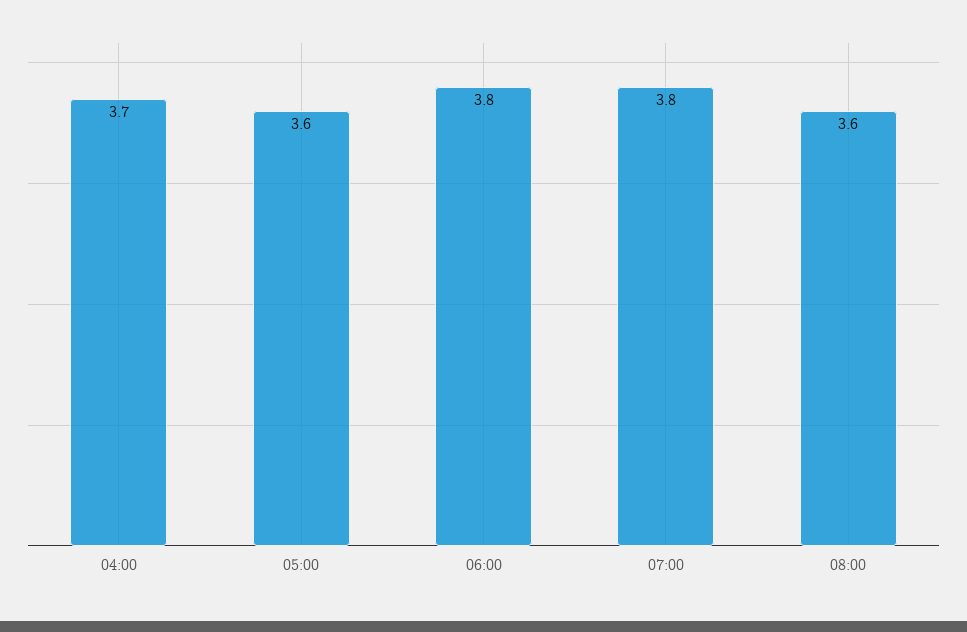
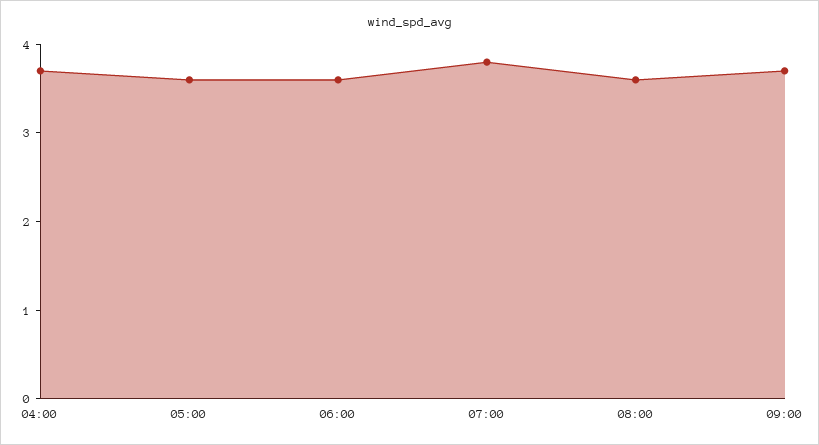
06:00: 3.8 -> 3.6
09:00: none -> 3.7

